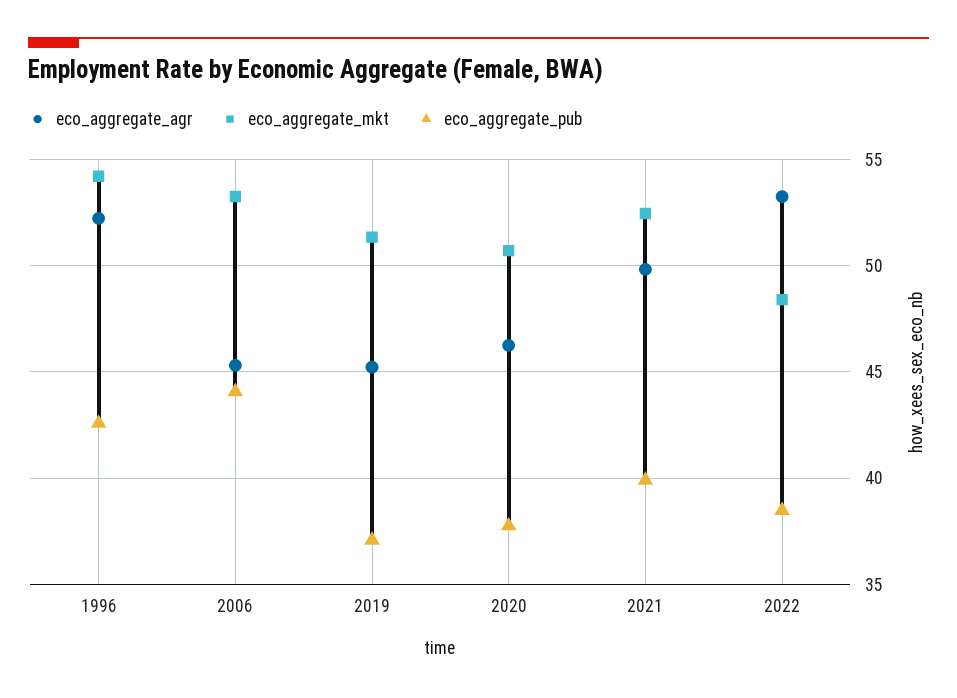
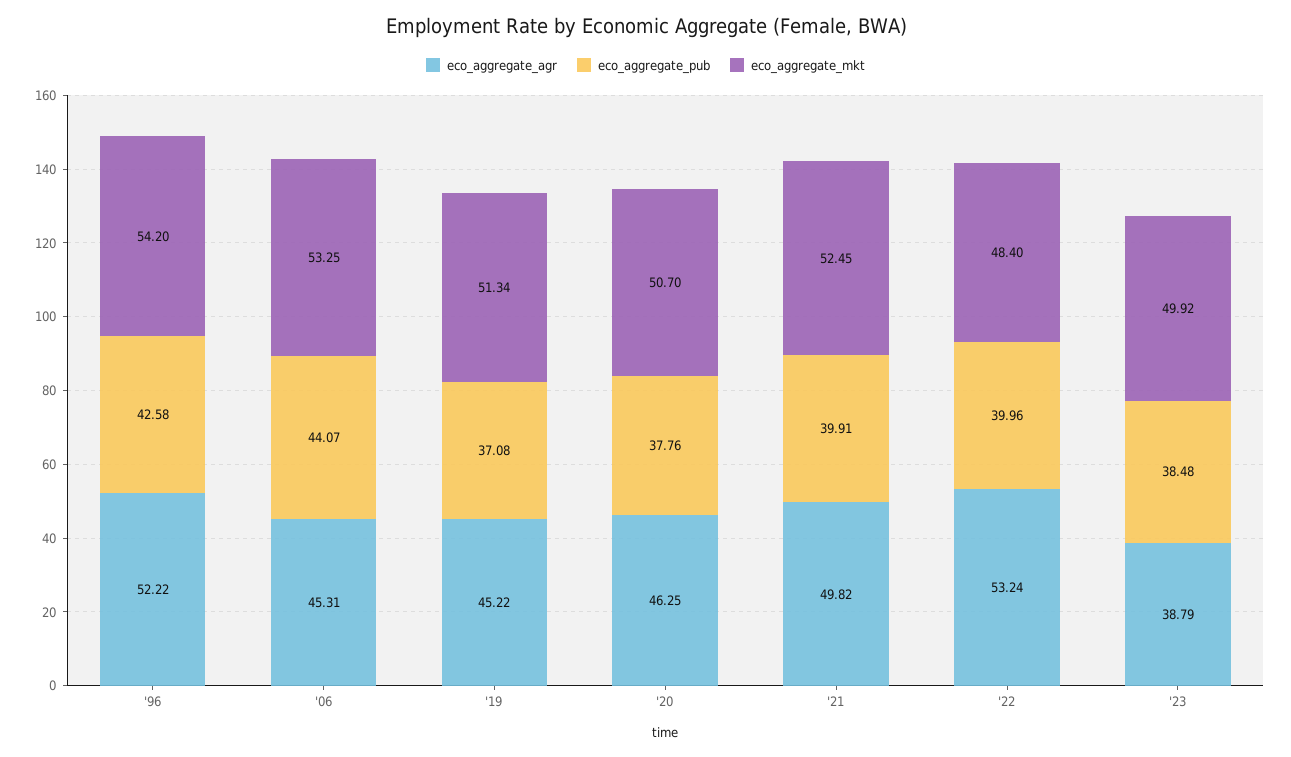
eco_aggregate_pub, 2022: 38.5 -> 39.96
eco_aggregate_agr, '23: none -> 38.79
eco_aggregate_pub, '23: none -> 38.48
eco_aggregate_mkt, '23: none -> 49.92

